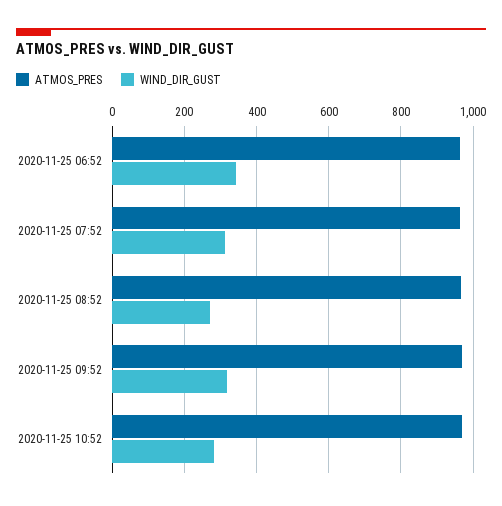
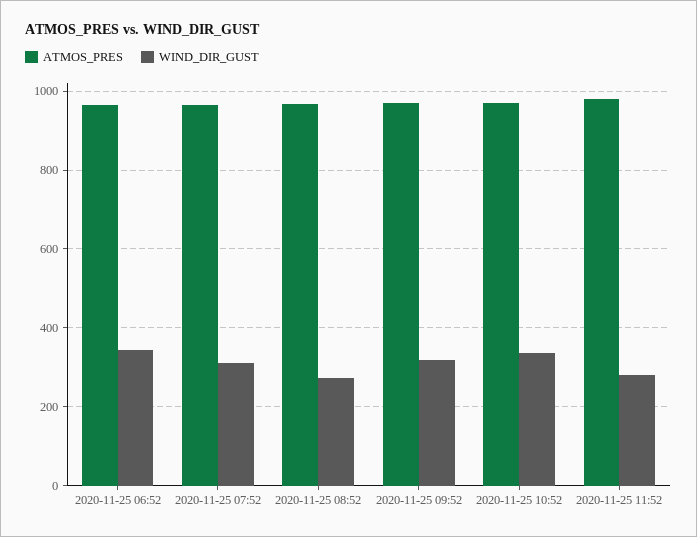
WIND_DIR_GUST, 2020-11-25 10:52: 280 -> 340
ATMOS_PRES, 2020-11-25 11:52: none -> 980
WIND_DIR_GUST, 2020-11-25 11:52: none -> 280

